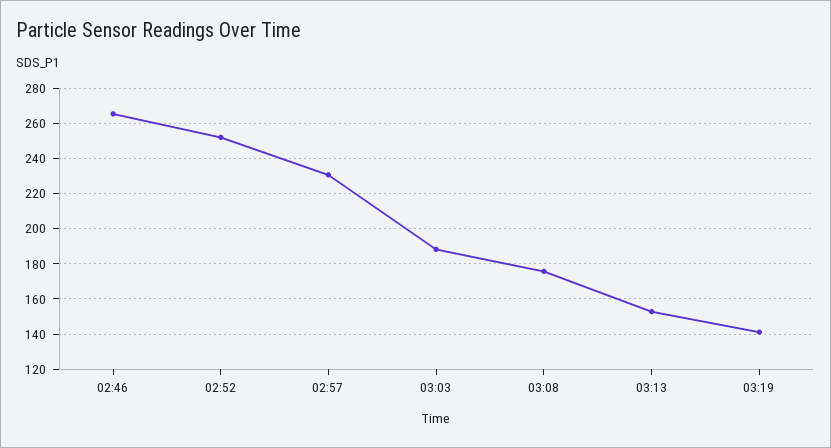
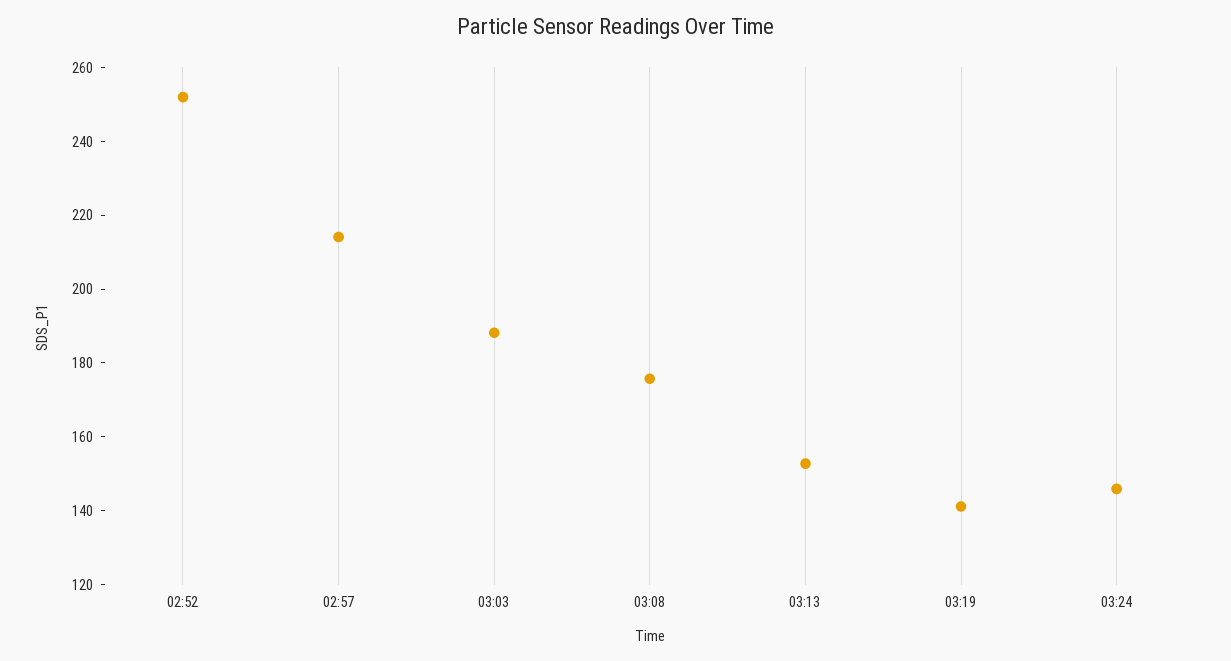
02:46: 265 -> none
02:57: 230 -> 215
03:24: none -> 145

